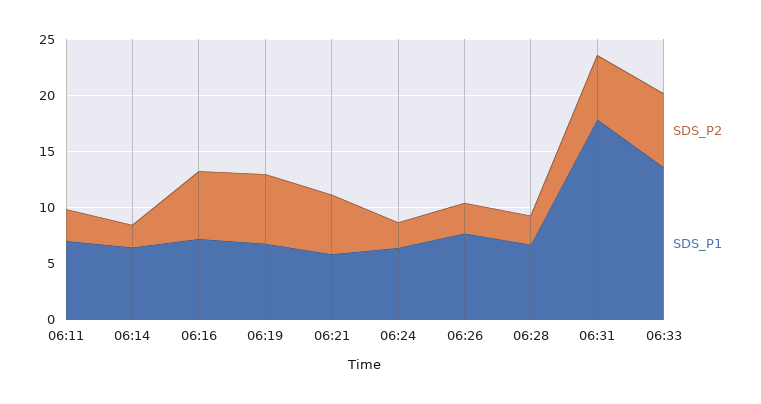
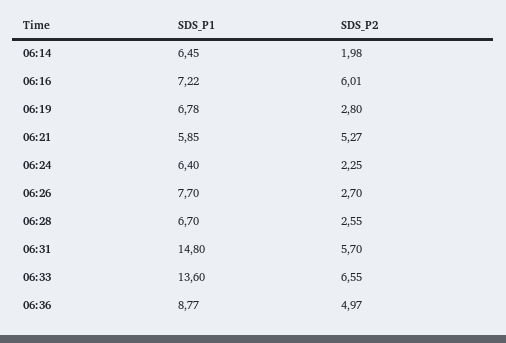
SDS_P2, 06:11: 3 -> none
SDS_P1, 06:11: 7 -> none
SDS_P2, 06:19: 6 -> 2.8
SDS_P1, 06:31: 18 -> 14.8
SDS_P1, 06:36: none -> 8.77
SDS_P2, 06:36: none -> 4.97

